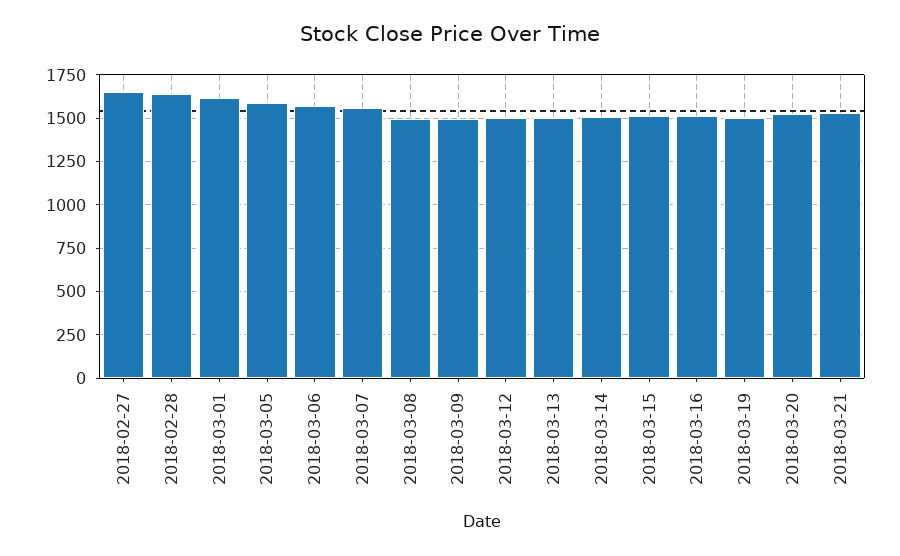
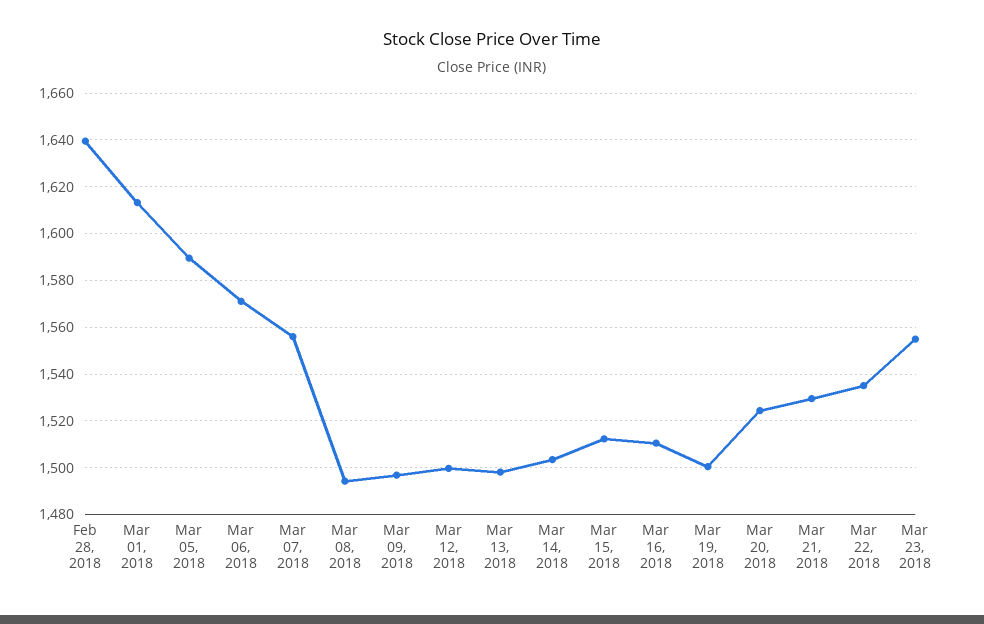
2018-02-27: 1650 -> none
Mar 22, 2018: none -> 1535
Mar 23, 2018: none -> 1555

